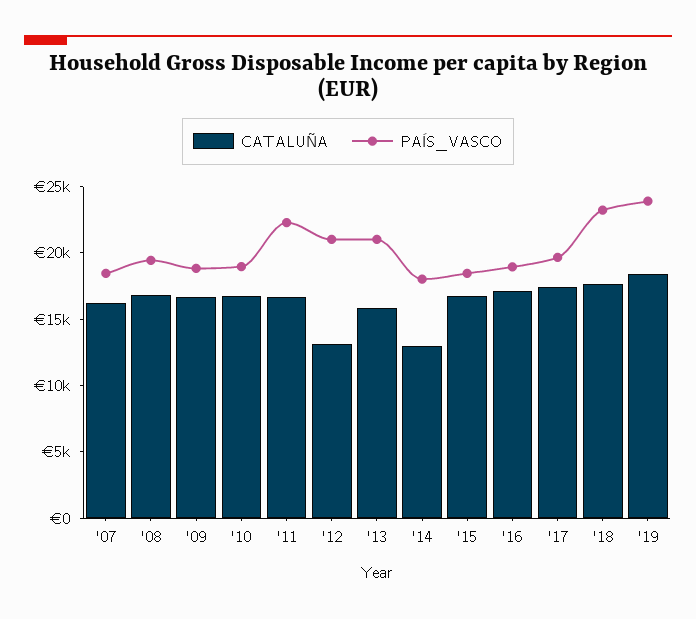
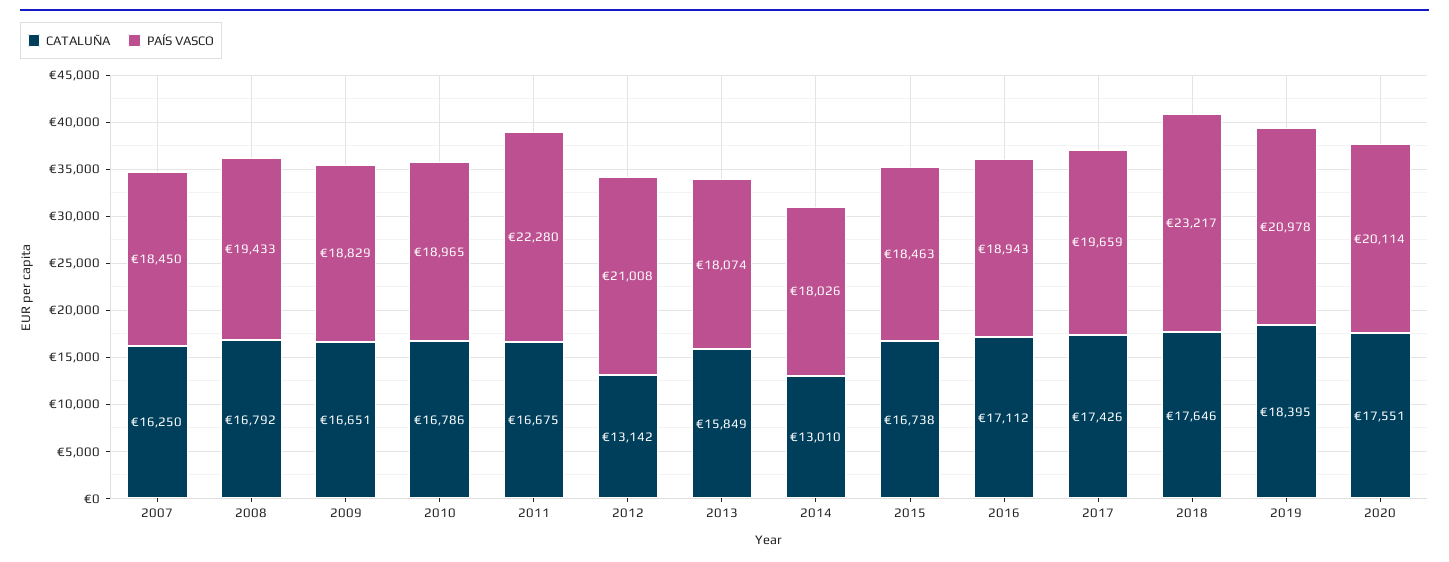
PAÍS_VASCO, '13: 21000 -> 18074
PAÍS_VASCO, '19: 24000 -> 20978
CATALUÑA, 2020: none -> 17551
PAÍS_VASCO, 2020: none -> 20114

